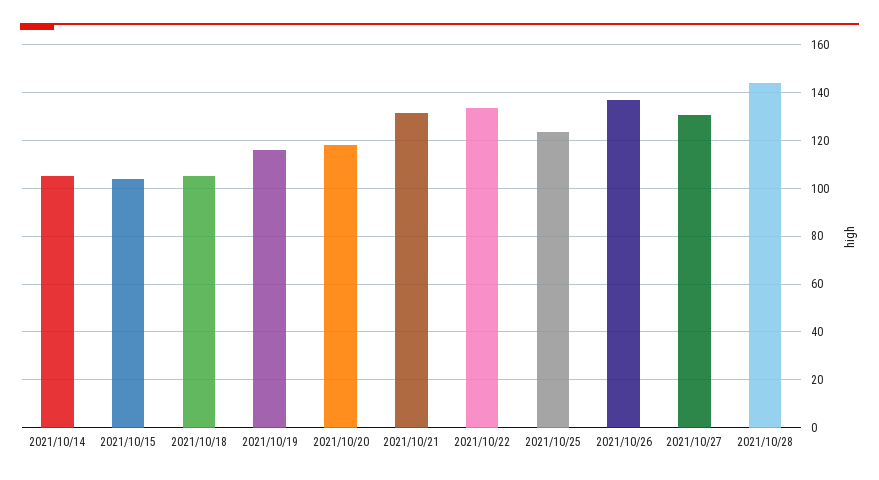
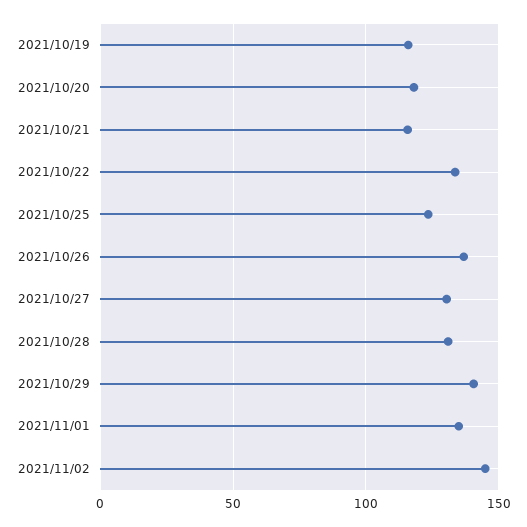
2021/10/14: 105 -> none
2021/10/15: 105 -> none
2021/10/18: 105 -> none
2021/10/21: 130 -> 115
2021/10/28: 145 -> 130
2021/10/29: none -> 140
2021/11/01: none -> 135
2021/11/02: none -> 145

